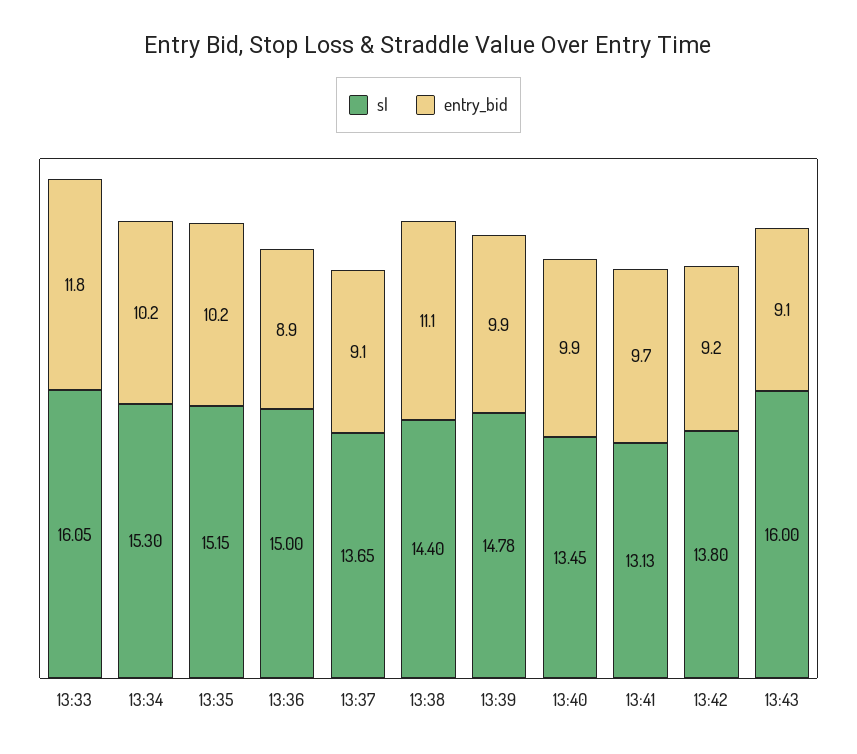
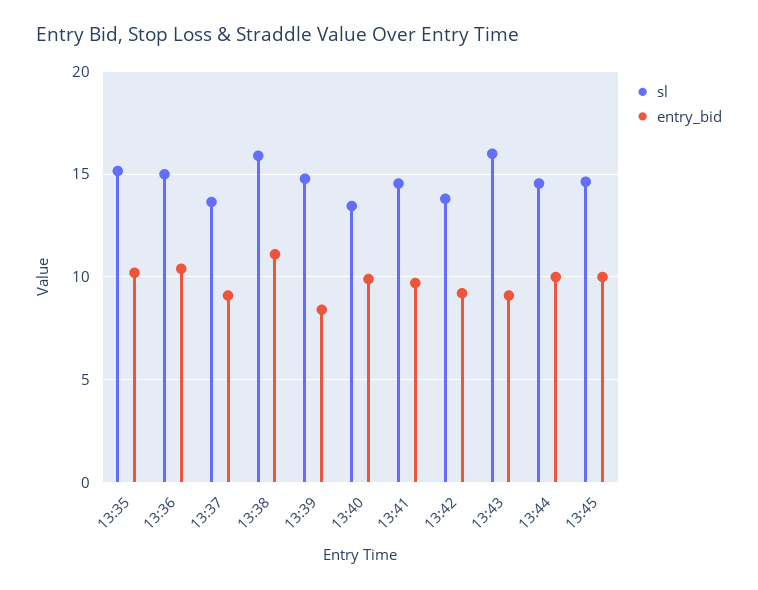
sl, 13:33: 16.05 -> none
entry_bid, 13:33: 11.8 -> none
sl, 13:34: 15.3 -> none
entry_bid, 13:34: 10.2 -> none
entry_bid, 13:36: 8.9 -> 10.5
sl, 13:38: 14.4 -> 16
entry_bid, 13:39: 9.9 -> 8.5
sl, 13:41: 13.13 -> 14.5
sl, 13:44: none -> 14.5
entry_bid, 13:44: none -> 10
sl, 13:45: none -> 14.5
entry_bid, 13:45: none -> 10

